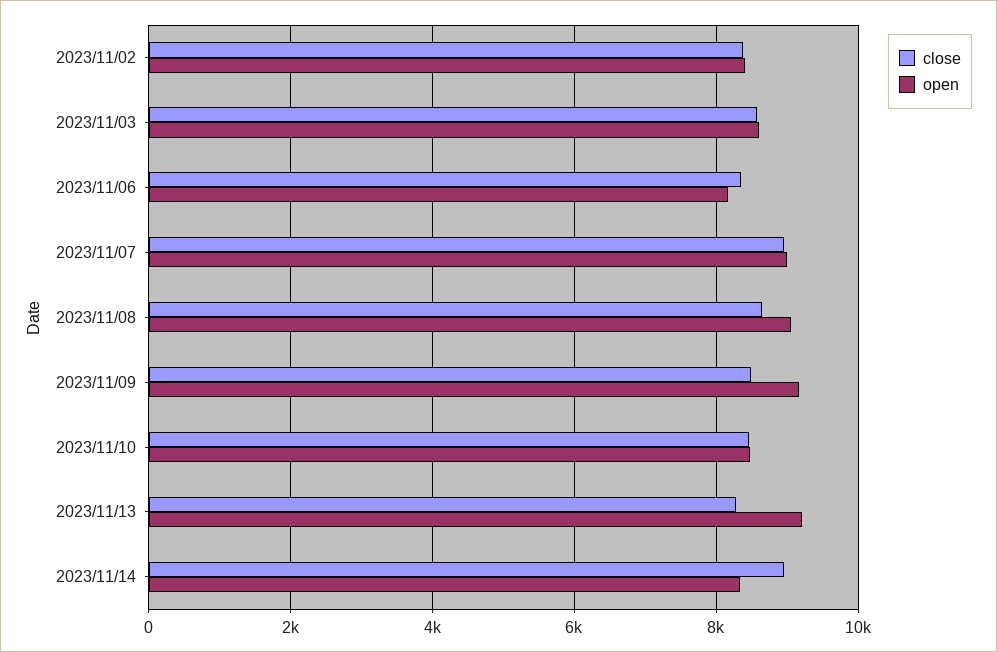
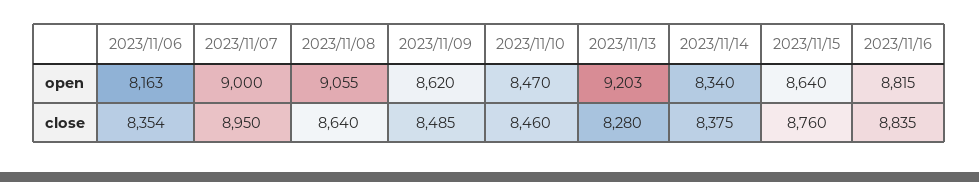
close, 2023/11/02: 8400 -> none
open, 2023/11/02: 8400 -> none
close, 2023/11/03: 8600 -> none
open, 2023/11/03: 8600 -> none
open, 2023/11/09: 9200 -> 8620
close, 2023/11/14: 9000 -> 8375
open, 2023/11/15: none -> 8640
open, 2023/11/16: none -> 8815
close, 2023/11/15: none -> 8760
close, 2023/11/16: none -> 8835

